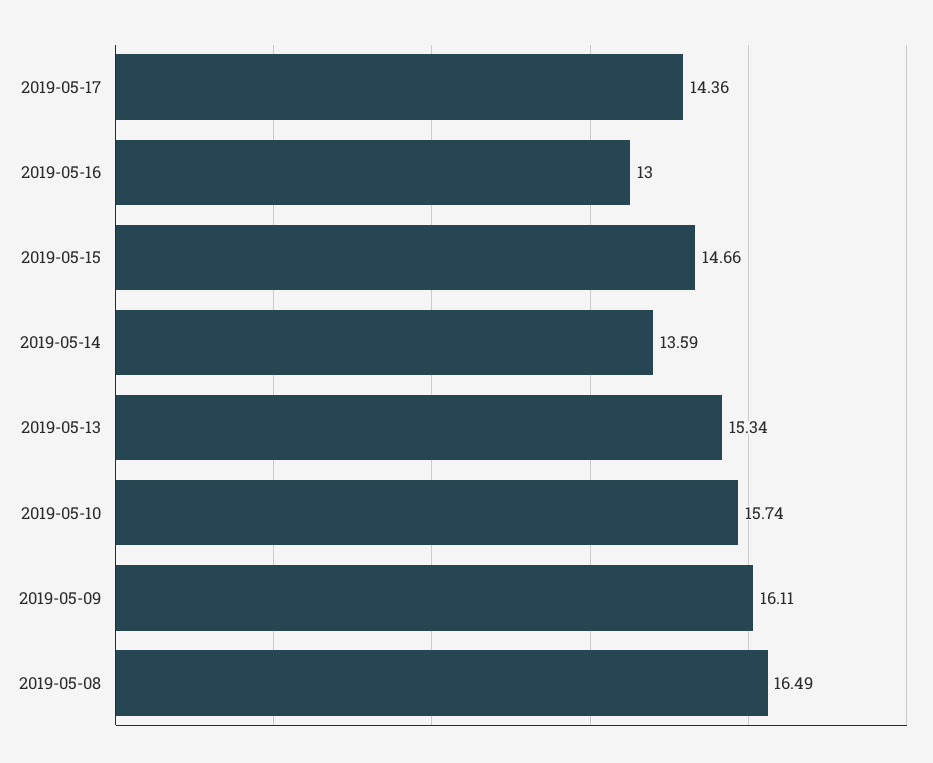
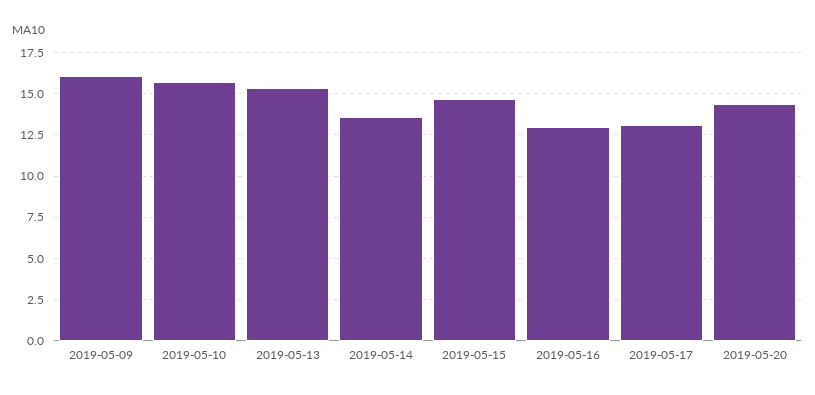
2019-05-17: 14.36 -> 13
2019-05-08: 16.49 -> none
2019-05-20: none -> 14.5

